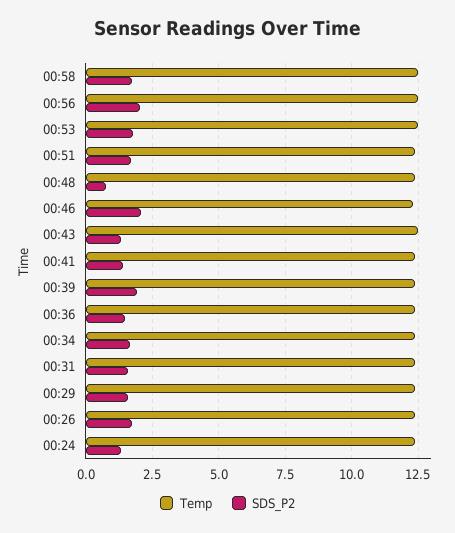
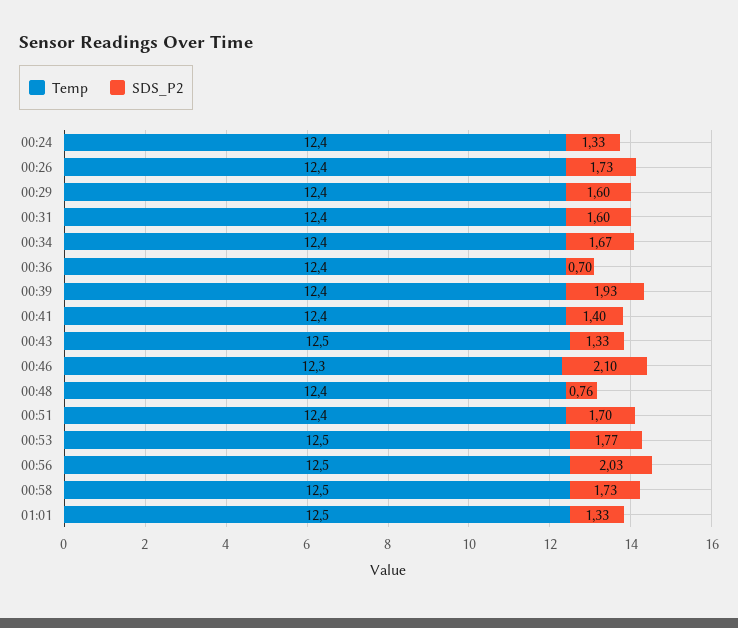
SDS_P2, 00:36: 1.5 -> 0.7
Temp, 01:01: none -> 12.5
SDS_P2, 01:01: none -> 1.33

